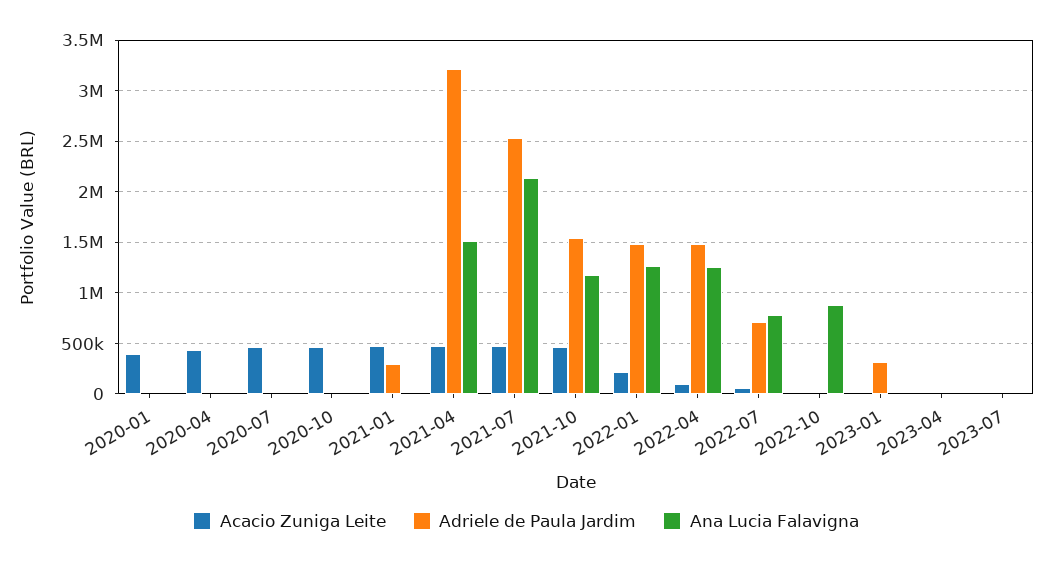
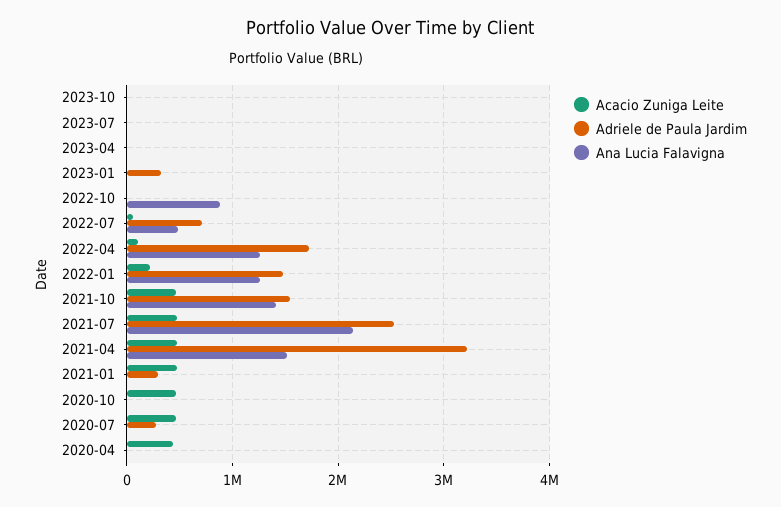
Acacio Zuniga Leite, 2020-01: 400000 -> none
Adriele de Paula Jardim, 2020-01: 0 -> none
Ana Lucia Falavigna, 2020-01: 0 -> none
Adriele de Paula Jardim, 2020-07: 0 -> 300000
Ana Lucia Falavigna, 2021-10: 1200000 -> 1400000
Adriele de Paula Jardim, 2022-04: 1500000 -> 1700000
Ana Lucia Falavigna, 2022-07: 800000 -> 500000
Acacio Zuniga Leite, 2023-10: none -> 0
Adriele de Paula Jardim, 2023-10: none -> 0
Ana Lucia Falavigna, 2023-10: none -> 0

